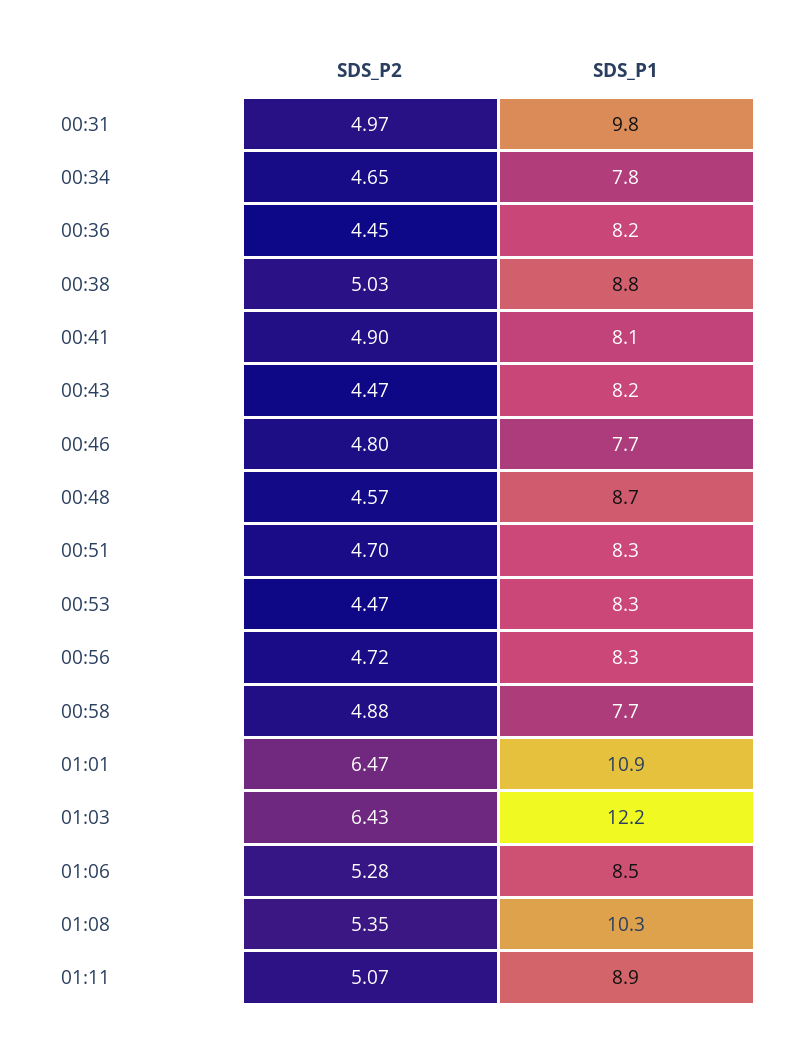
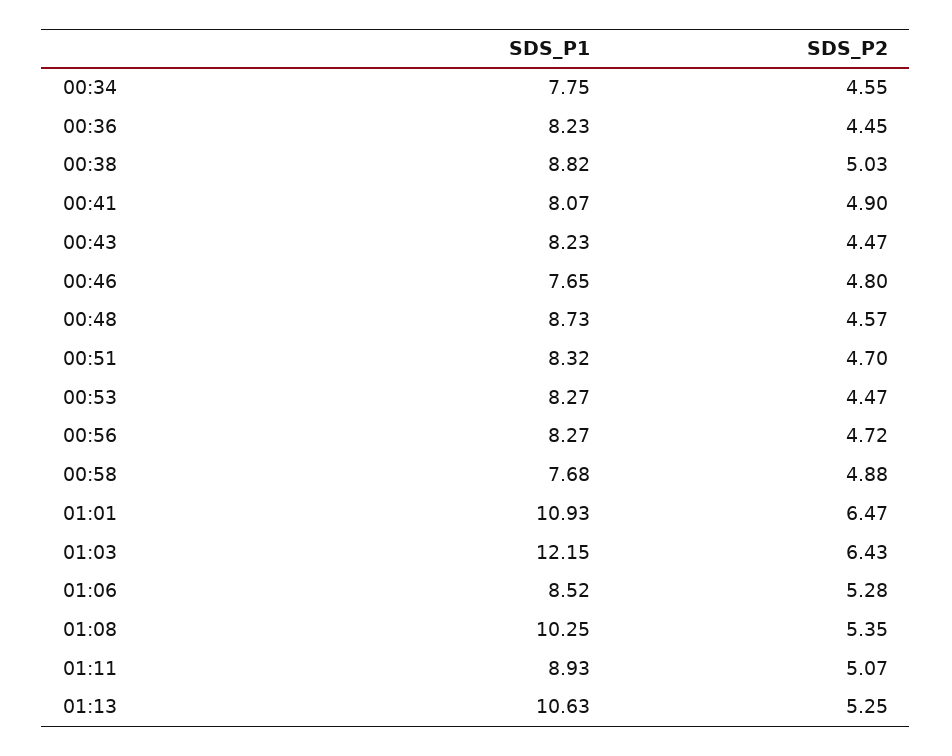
SDS_P2, 00:31: 4.97 -> none
SDS_P1, 00:31: 9.8 -> none
SDS_P2, 00:34: 4.65 -> 4.55
SDS_P1, 01:13: none -> 10.63
SDS_P2, 01:13: none -> 5.25

